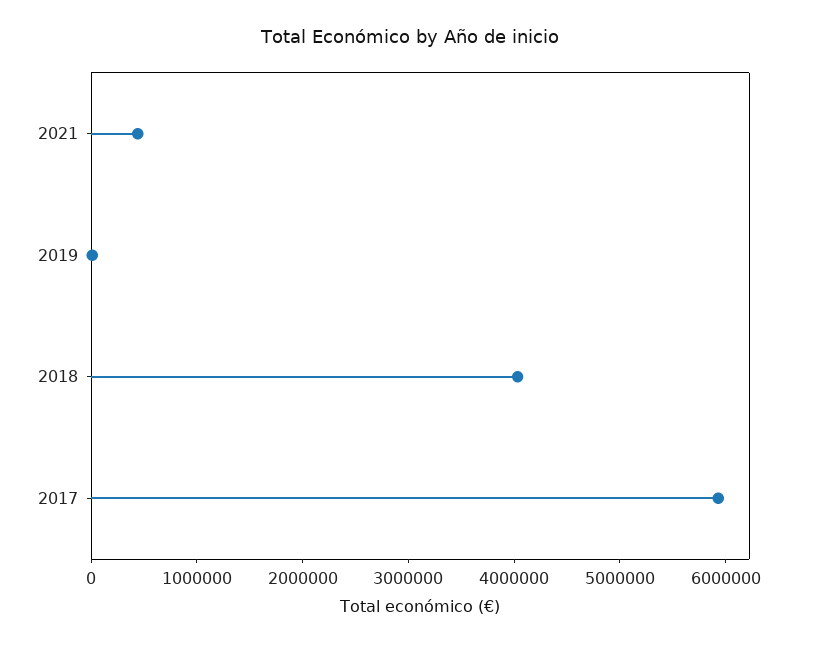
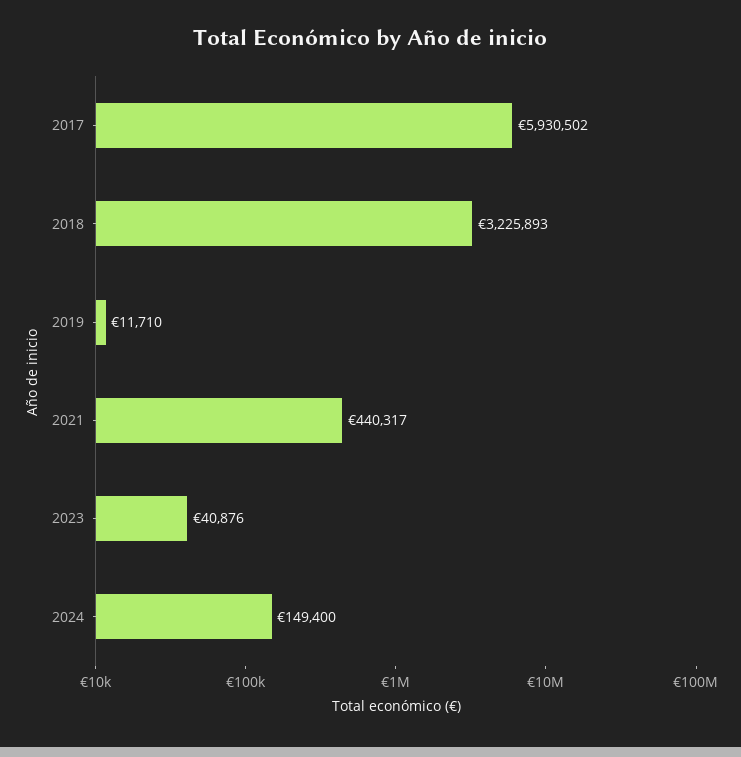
2018: 4000000 -> 3225893
2023: none -> 40876
2024: none -> 149400

